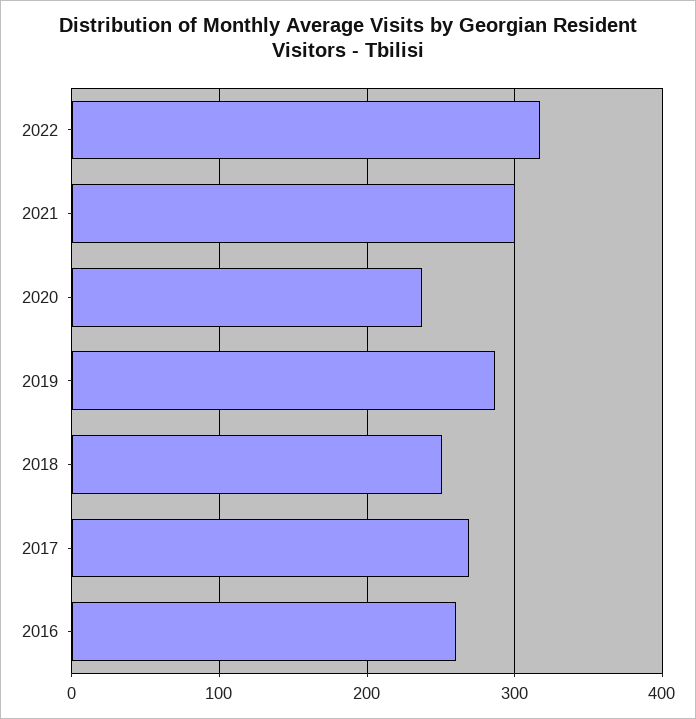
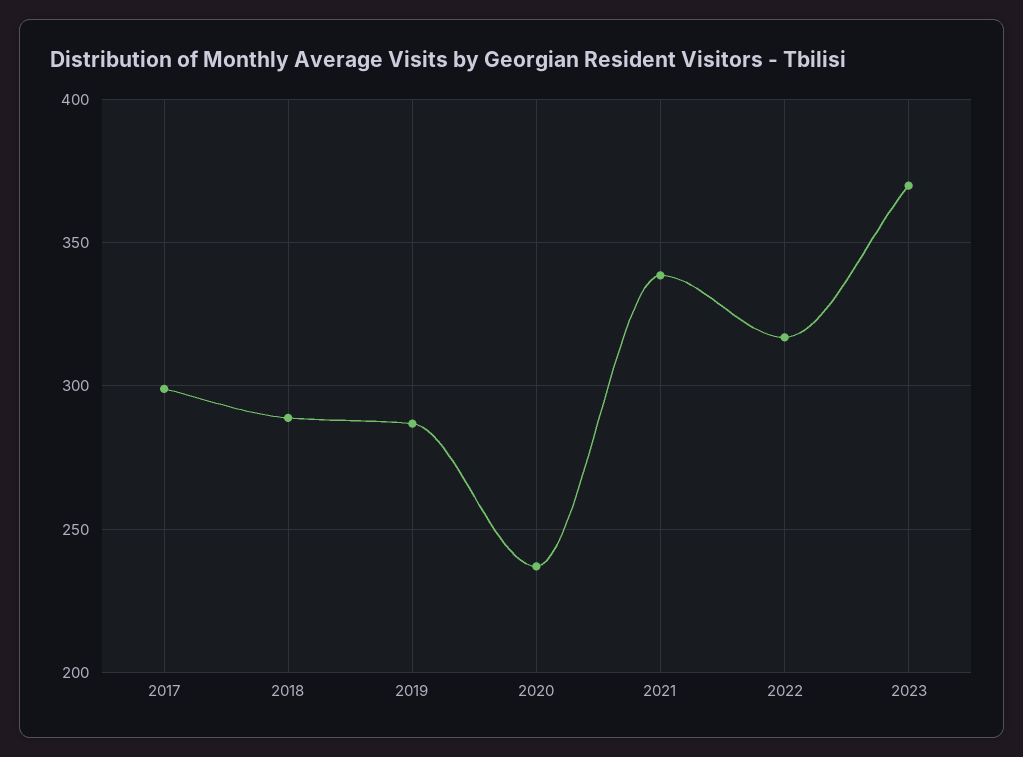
2021: 300 -> 340
2018: 250 -> 290
2017: 270 -> 300
2016: 260 -> none
2023: none -> 370

